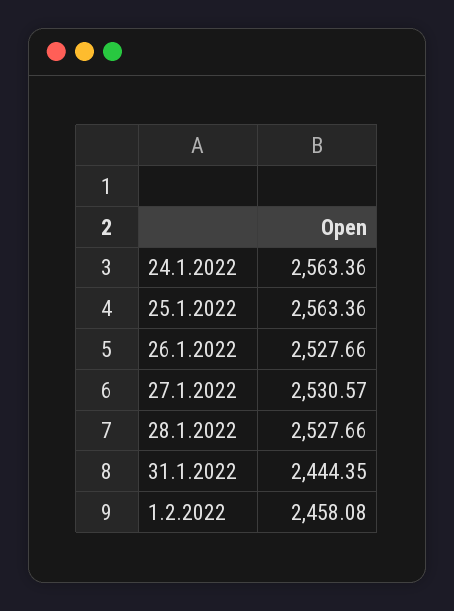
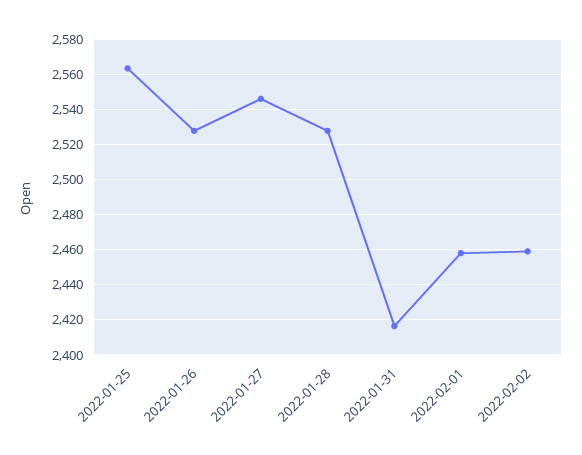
24.1.2022: 2563.36 -> none
27.1.2022: 2530.57 -> 2545
31.1.2022: 2444.35 -> 2415
2022-02-02: none -> 2460

